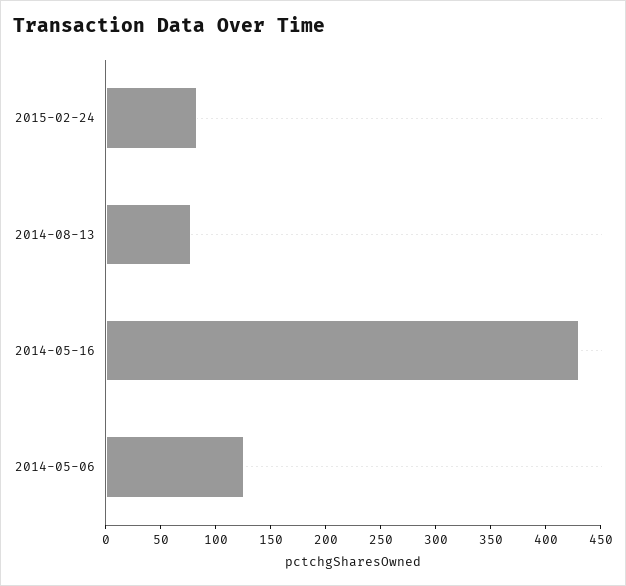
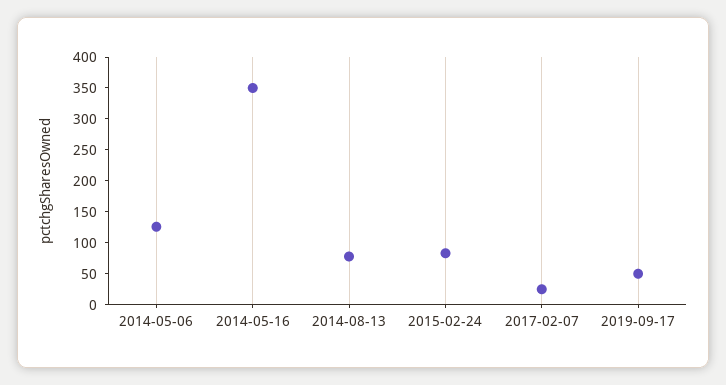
2014-05-16: 430 -> 350
2017-02-07: none -> 25
2019-09-17: none -> 50

